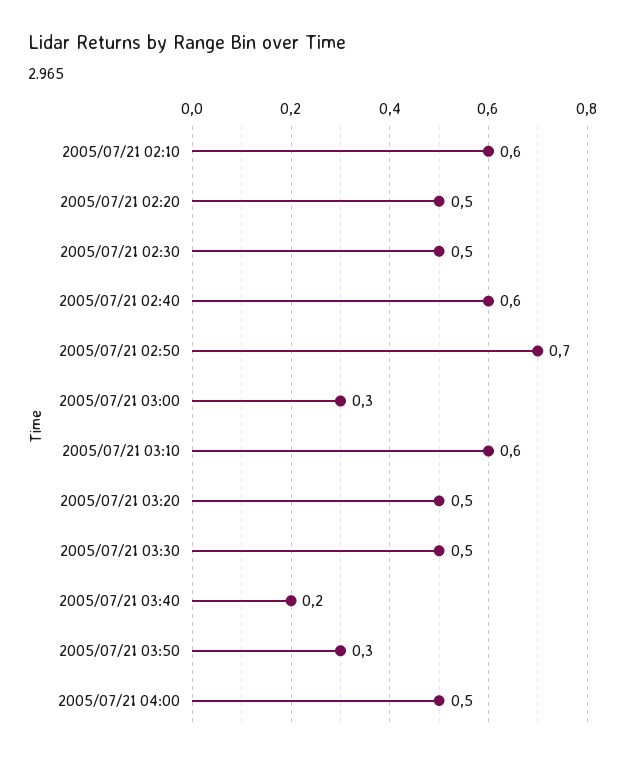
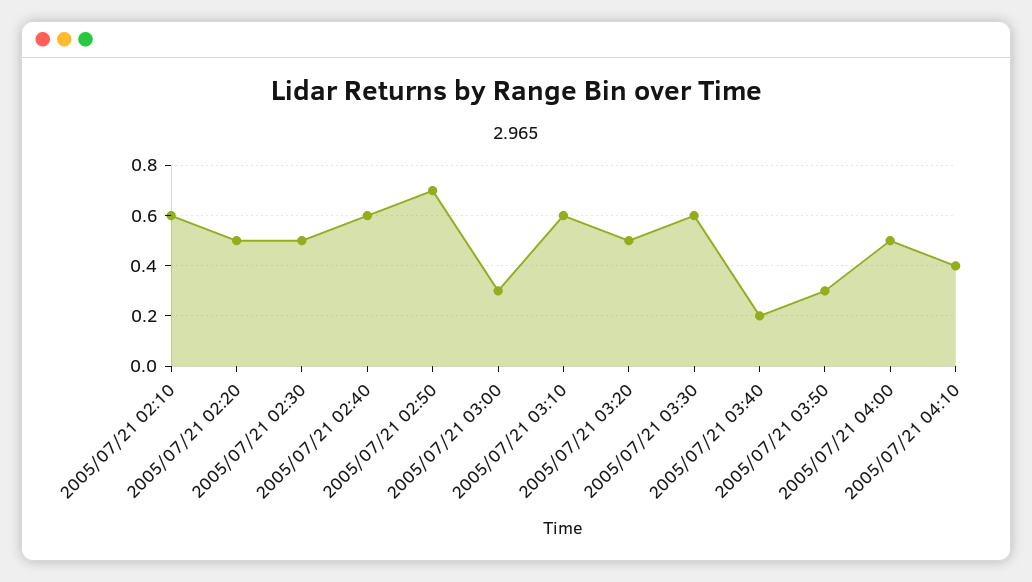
2005/07/21 03:30: 0.5 -> 0.6
2005/07/21 04:10: none -> 0.4

